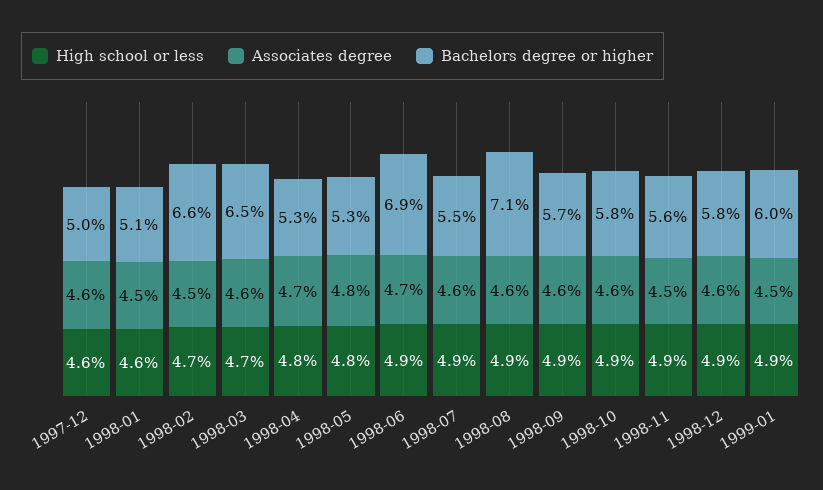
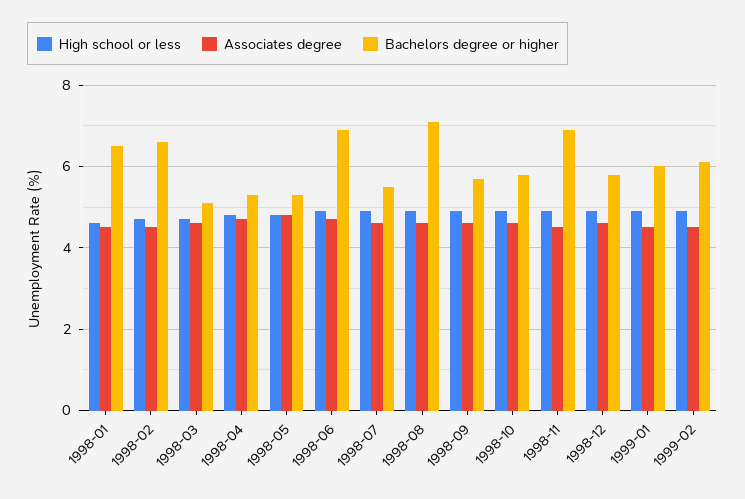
High school or less, 1997-12: 4.6 -> none
Associates degree, 1997-12: 4.6 -> none
Bachelors degree or higher, 1997-12: 5 -> none
Bachelors degree or higher, 1998-01: 5.1 -> 6.5
Bachelors degree or higher, 1998-03: 6.5 -> 5
Bachelors degree or higher, 1998-11: 5.6 -> 7
High school or less, 1999-02: none -> 5
Associates degree, 1999-02: none -> 4.5
Bachelors degree or higher, 1999-02: none -> 6

